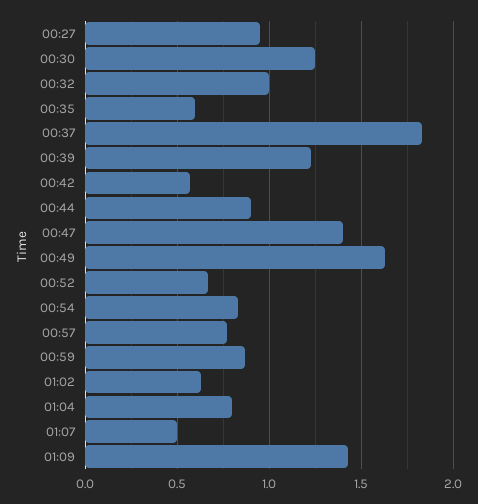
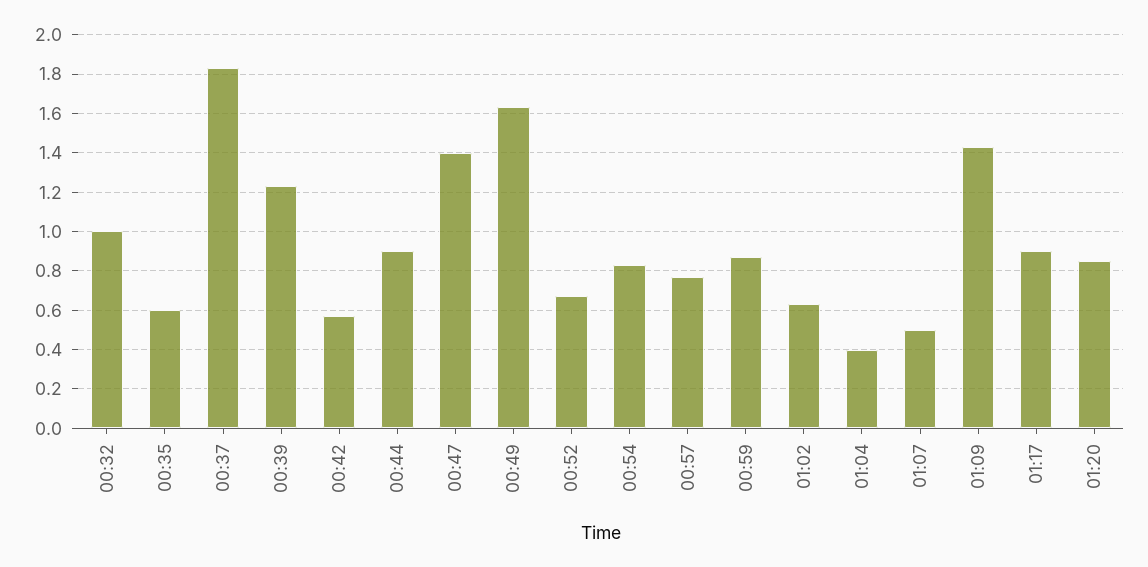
00:27: 0.95 -> none
00:30: 1.25 -> none
01:04: 0.8 -> 0.4
01:17: none -> 0.9
01:20: none -> 0.85

